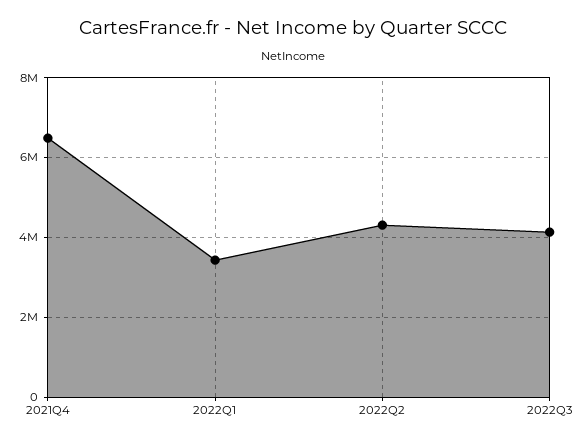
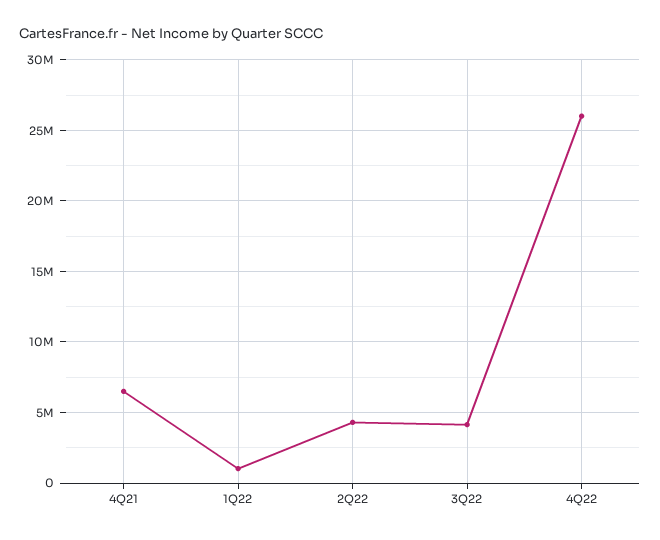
2022Q1: 3400000 -> 1000000
4Q22: none -> 26000000

